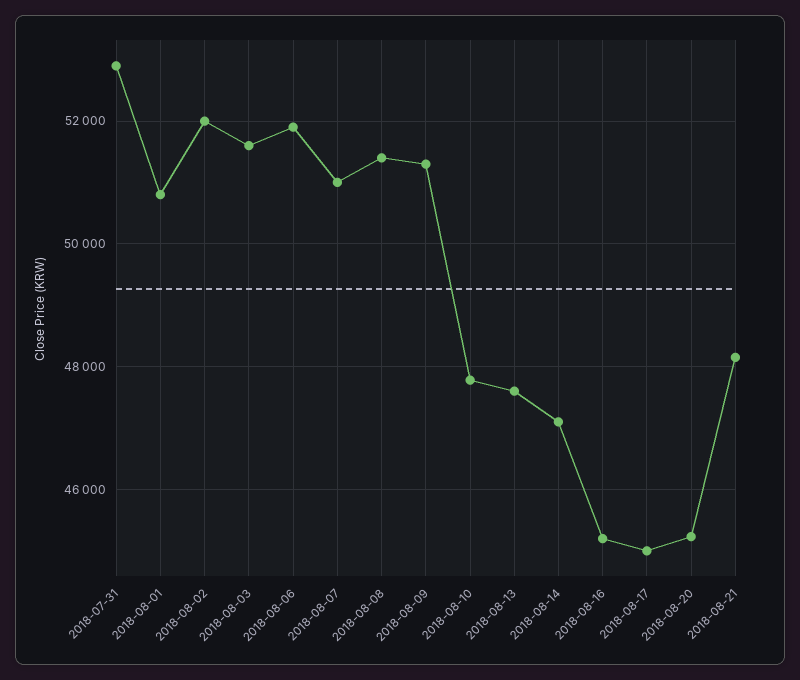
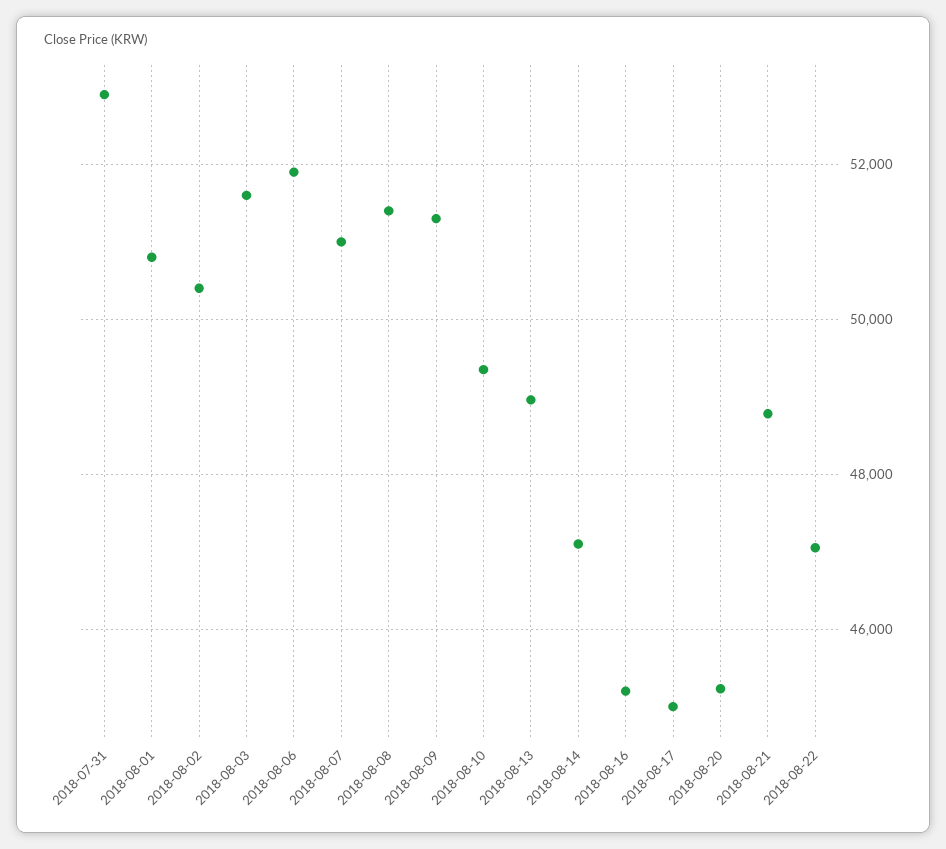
2018-08-02: 52000 -> 50400
2018-08-10: 47800 -> 49400
2018-08-13: 47600 -> 49000
2018-08-21: 48200 -> 48800
2018-08-22: none -> 47000

